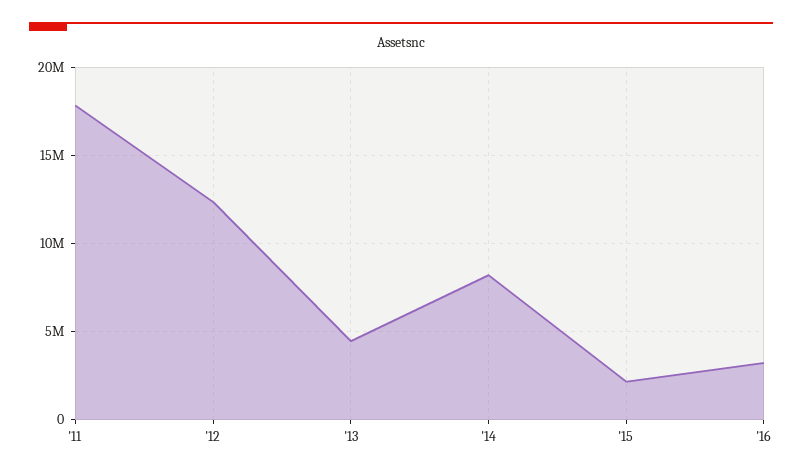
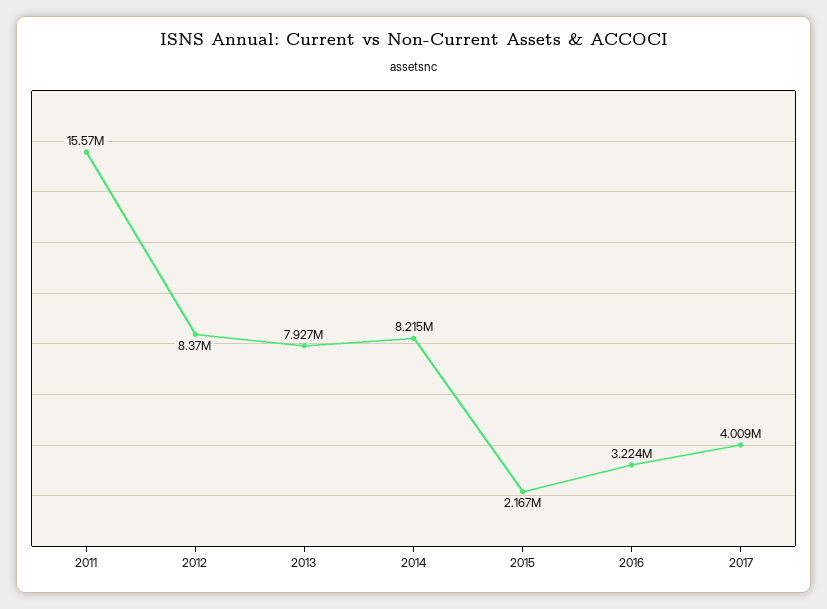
'11: 18000000 -> 15570000
'12: 12500000 -> 8370000
'13: 4500000 -> 7927000
2017: none -> 4009000

